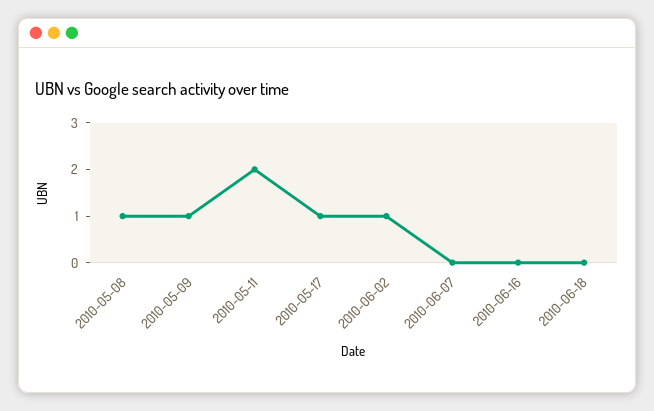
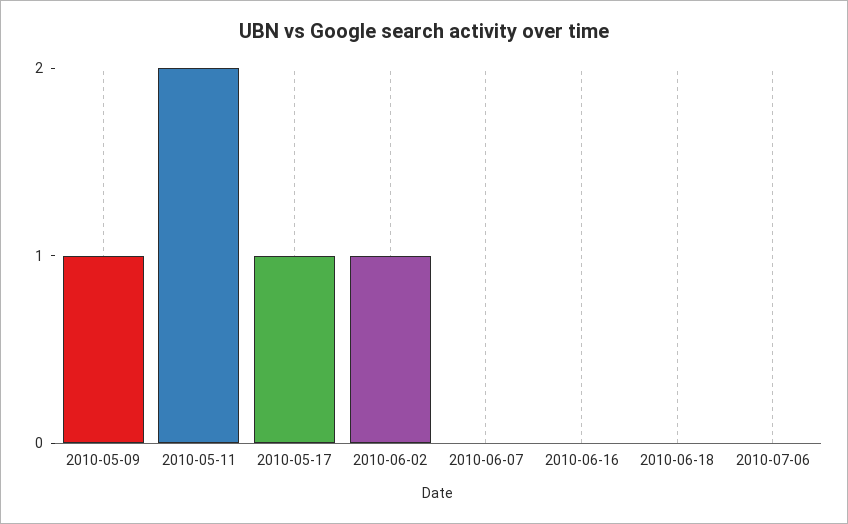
2010-05-08: 1 -> none
2010-07-06: none -> 0

